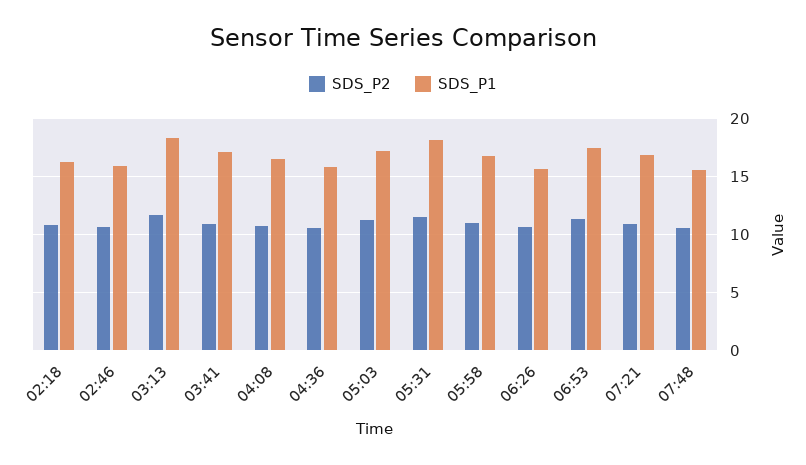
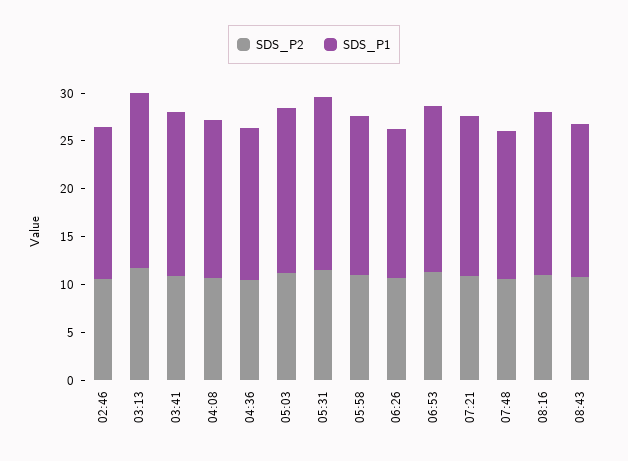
SDS_P2, 02:18: 11 -> none
SDS_P1, 02:18: 16 -> none
SDS_P2, 08:16: none -> 11
SDS_P1, 08:16: none -> 17
SDS_P2, 08:43: none -> 11
SDS_P1, 08:43: none -> 16

